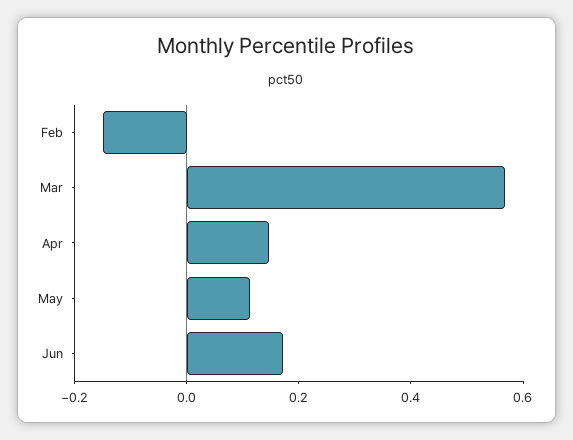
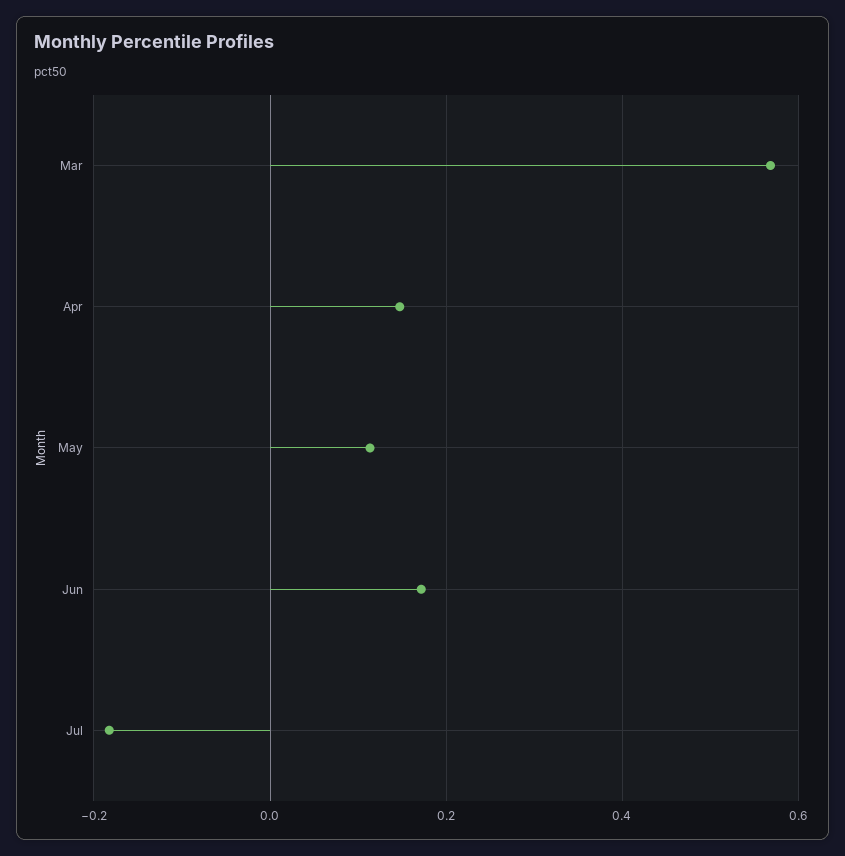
Feb: -0.15 -> none
Jul: none -> -0.18

